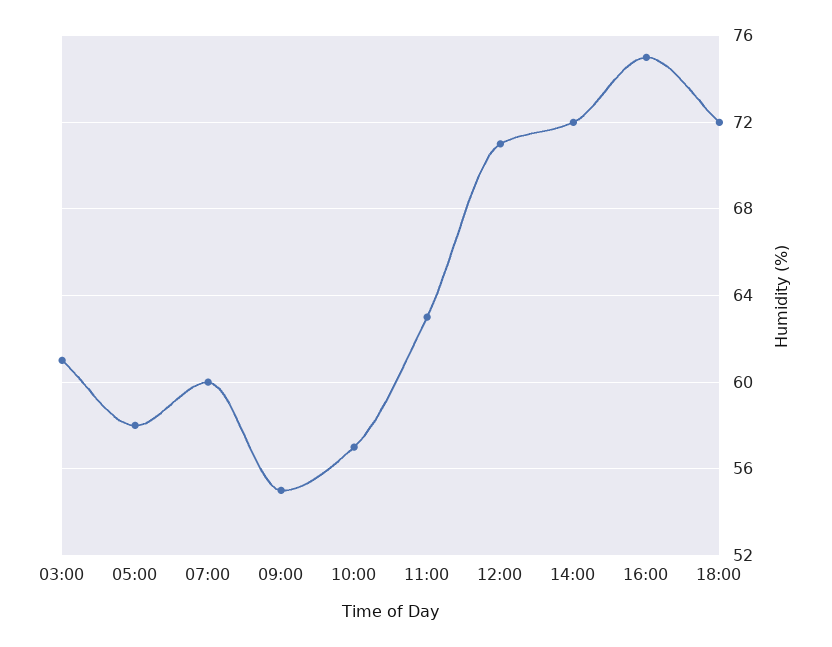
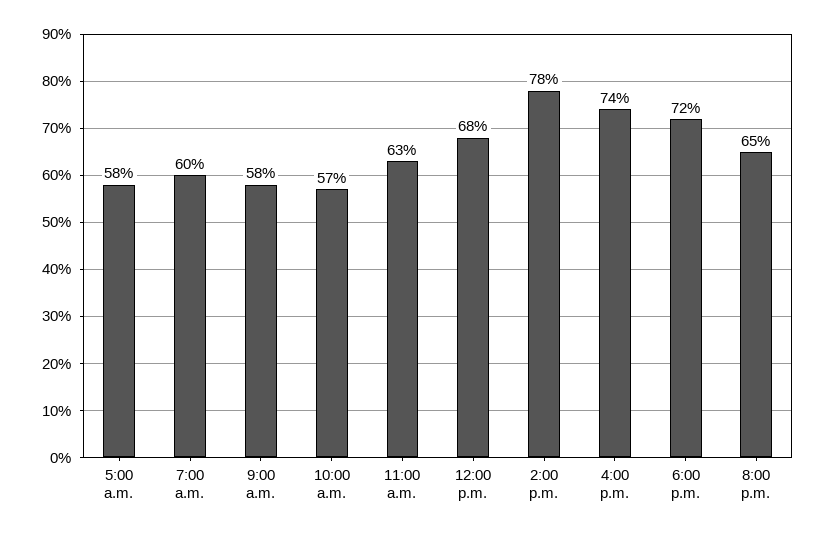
03:00: 61 -> none
09:00: 55 -> 58
12:00: 71 -> 68
14:00: 72 -> 78
16:00: 75 -> 74
8:00 p.m.: none -> 65

